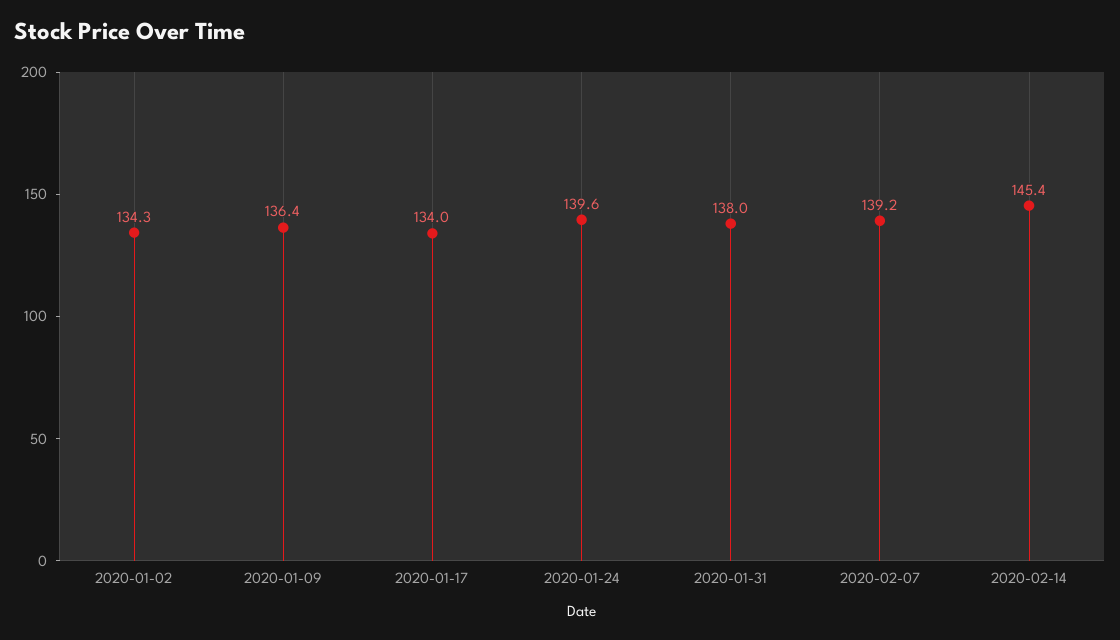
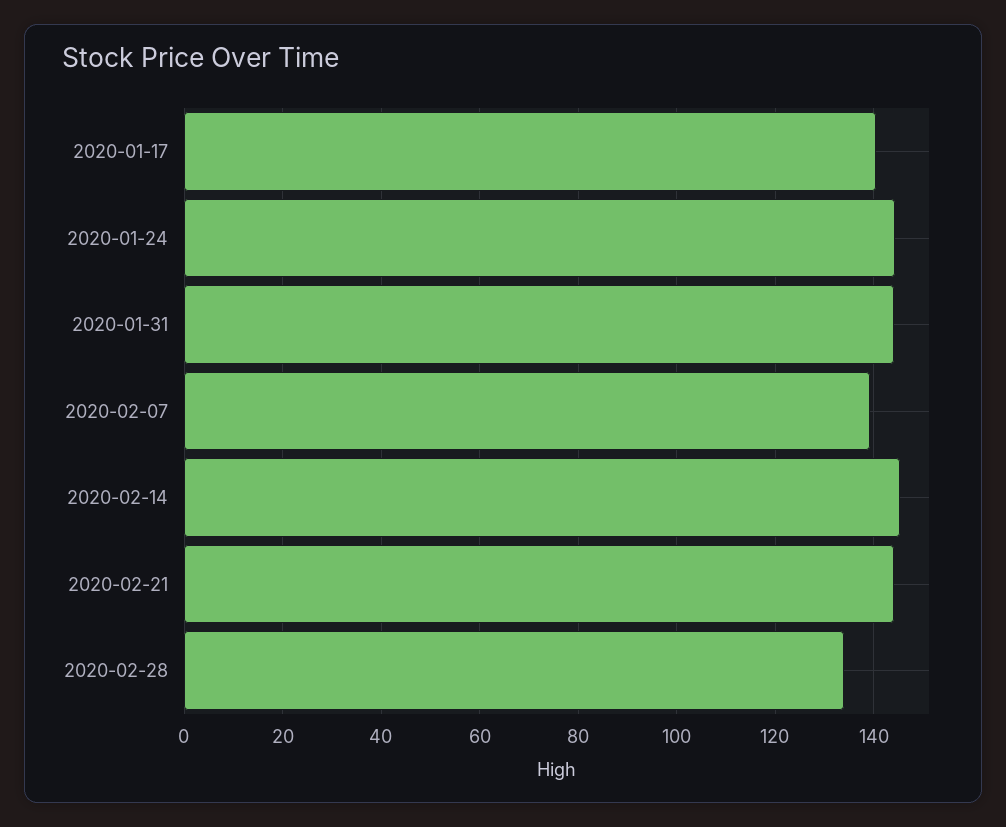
2020-01-02: 134.3 -> none
2020-01-09: 136.4 -> none
2020-01-17: 134 -> 140
2020-01-24: 139.6 -> 144
2020-01-31: 138 -> 144
2020-02-21: none -> 144
2020-02-28: none -> 134

